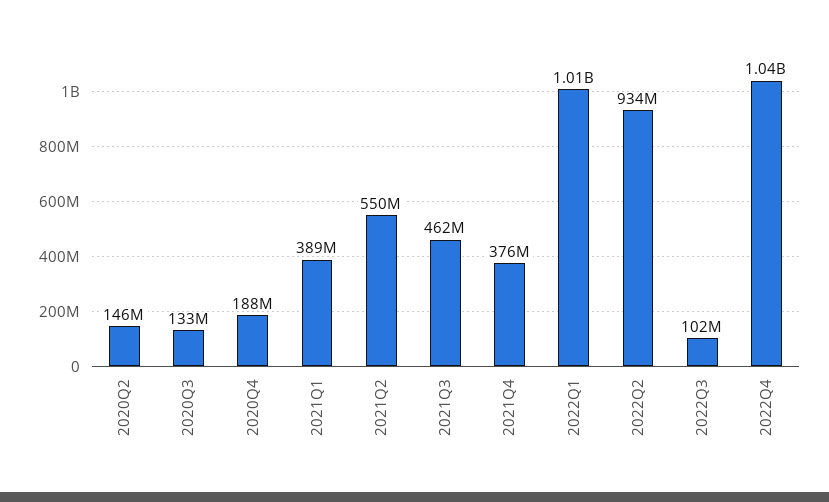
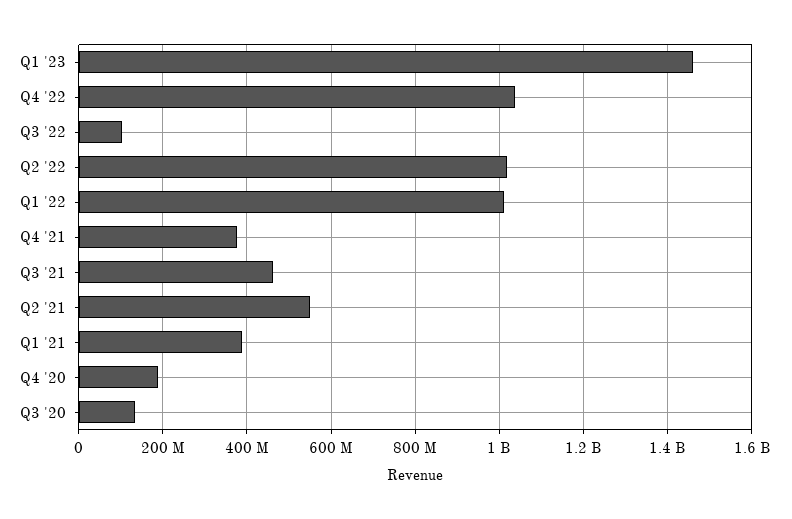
2020Q2: 146000000 -> none
2022Q2: 934000000 -> 1020000000
Q1 '23: none -> 1460000000

